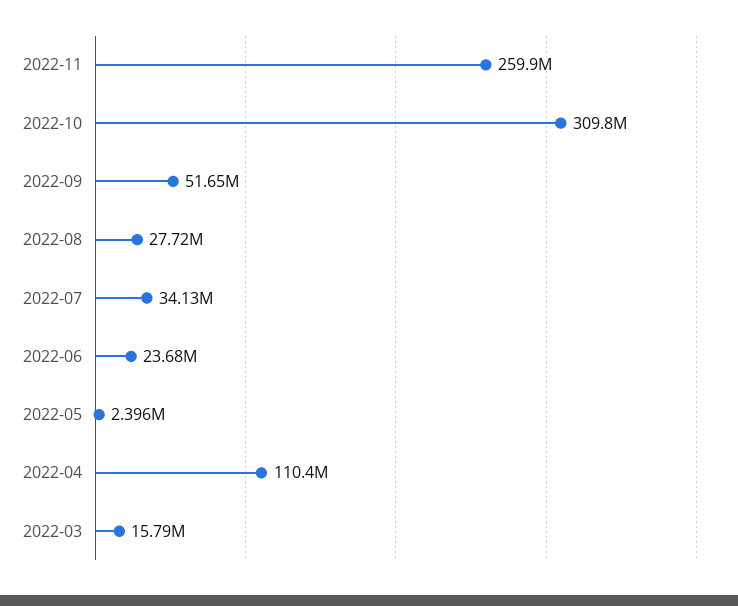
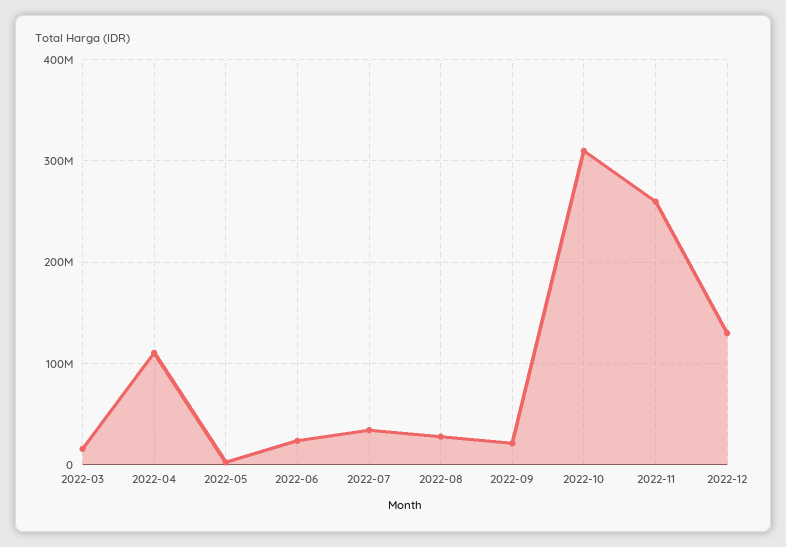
2022-09: 51650000 -> 20000000
2022-12: none -> 130000000

